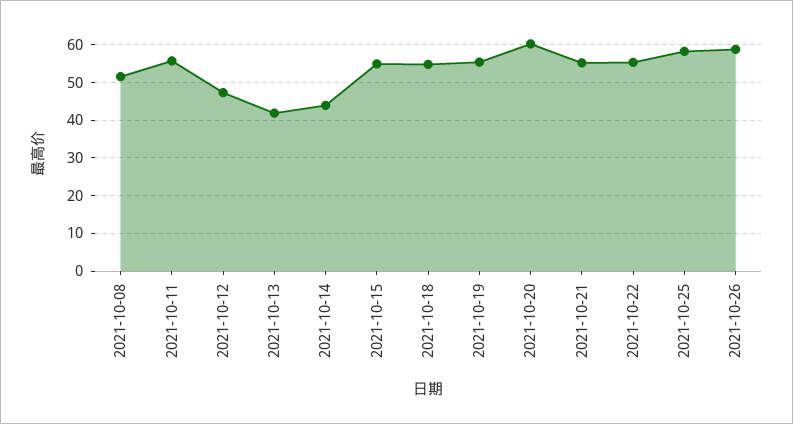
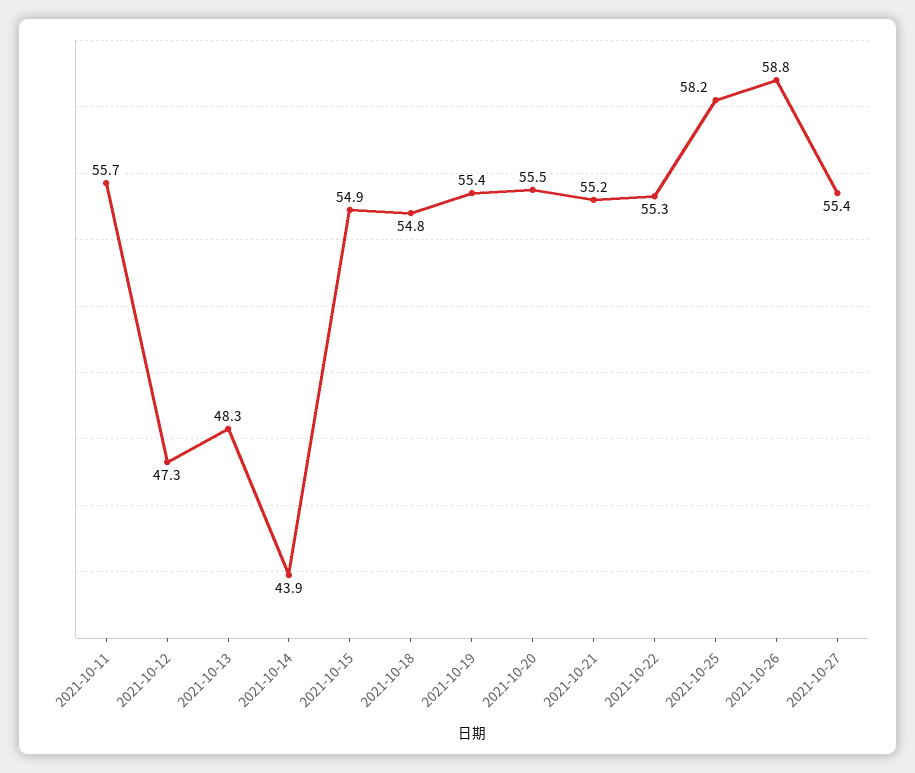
2021-10-08: 52 -> none
2021-10-13: 42 -> 48.3
2021-10-20: 60 -> 55.5
2021-10-27: none -> 55.4

